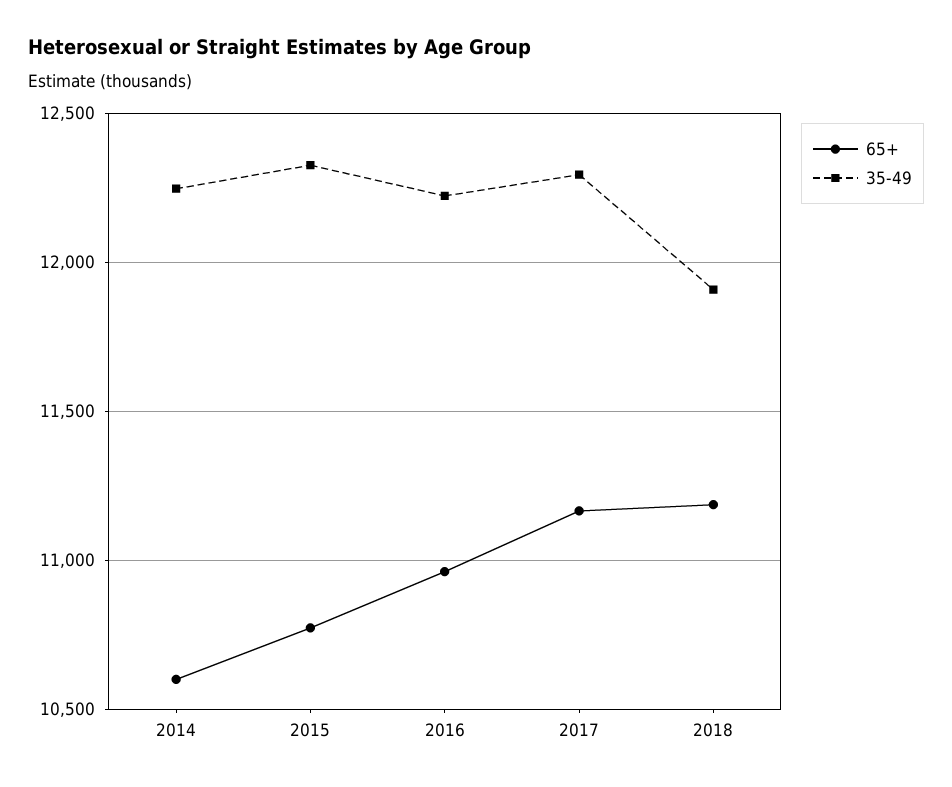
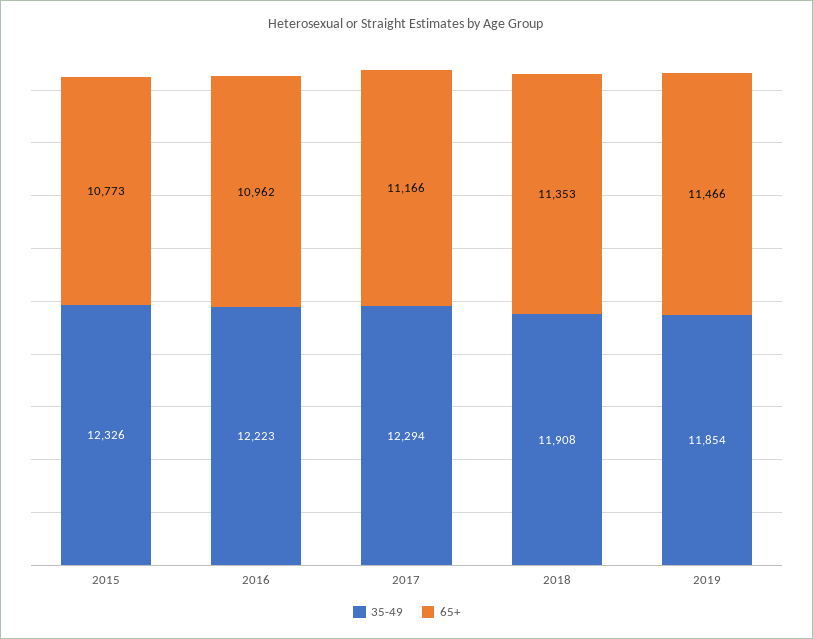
65+, 2014: 10600 -> none
35-49, 2014: 12250 -> none
65+, 2018: 11200 -> 11353
35-49, 2019: none -> 11854
65+, 2019: none -> 11466

